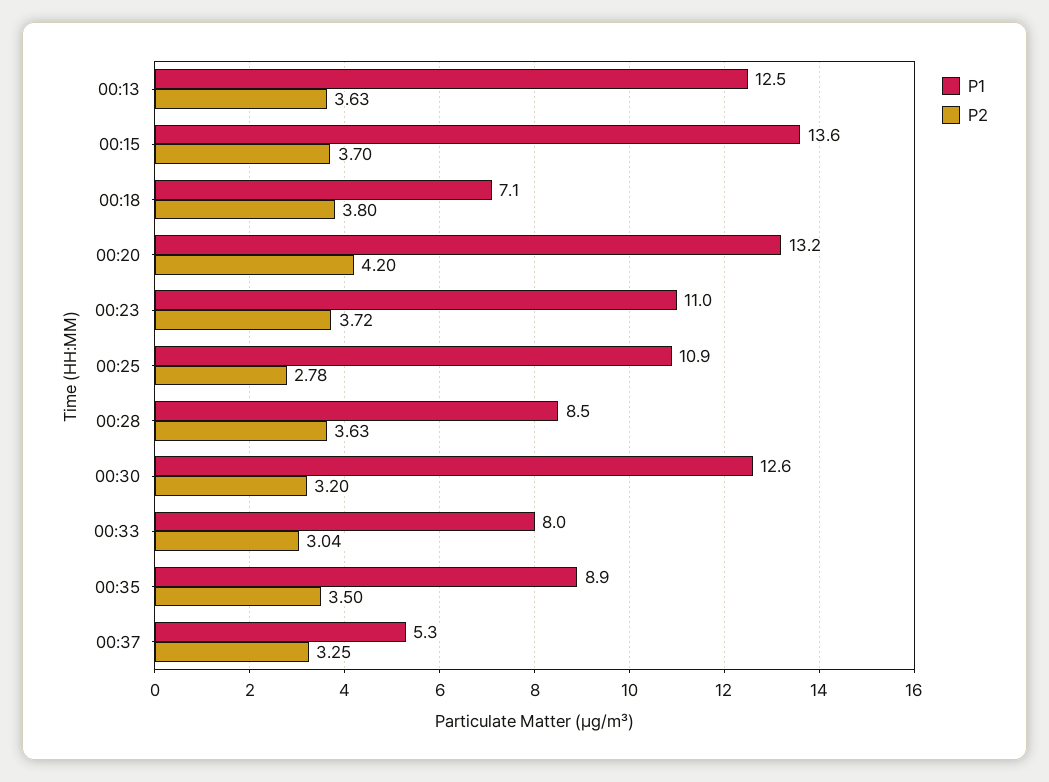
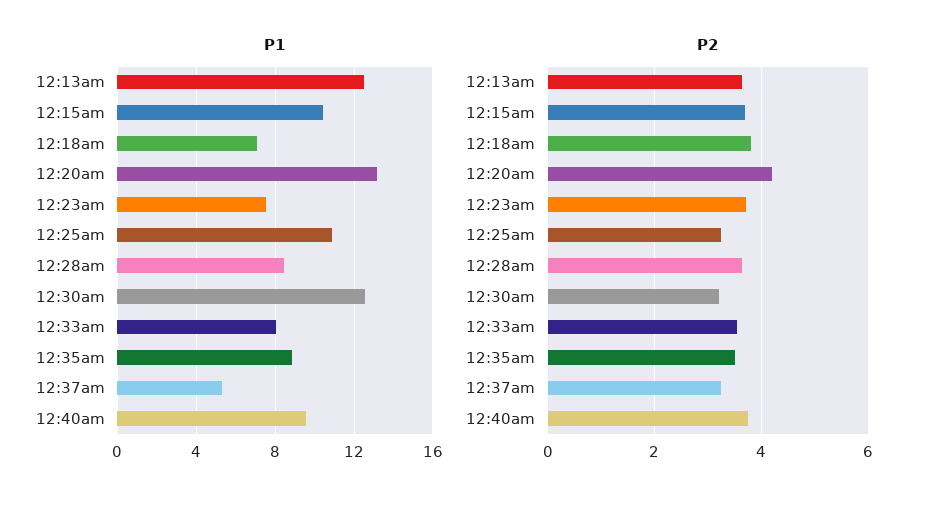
P1, 00:15: 13.6 -> 10.5
P1, 00:23: 11 -> 7.5
P2, 00:25: 2.78 -> 3.2
P2, 00:33: 3.04 -> 3.6
P1, 12:40am: none -> 9.5
P2, 12:40am: none -> 3.8

